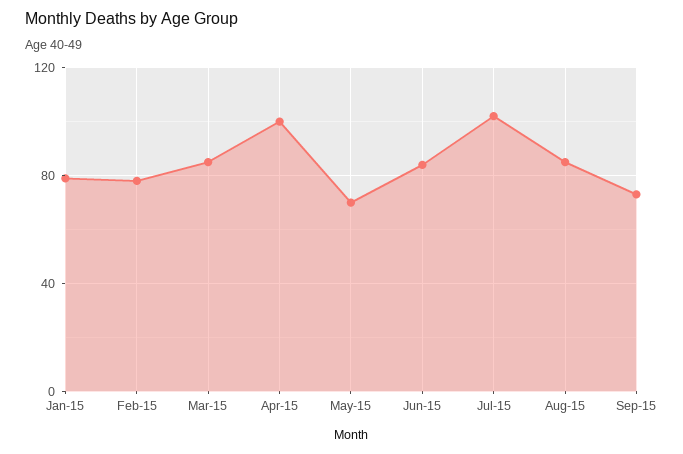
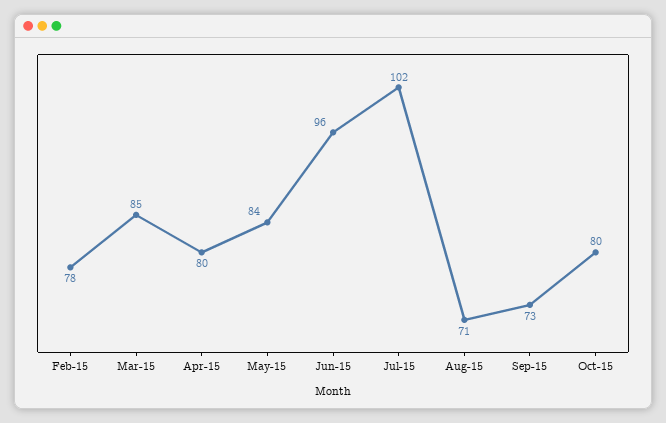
Jan-15: 80 -> none
Apr-15: 100 -> 80
May-15: 70 -> 84
Jun-15: 85 -> 96
Aug-15: 85 -> 71
Oct-15: none -> 80

